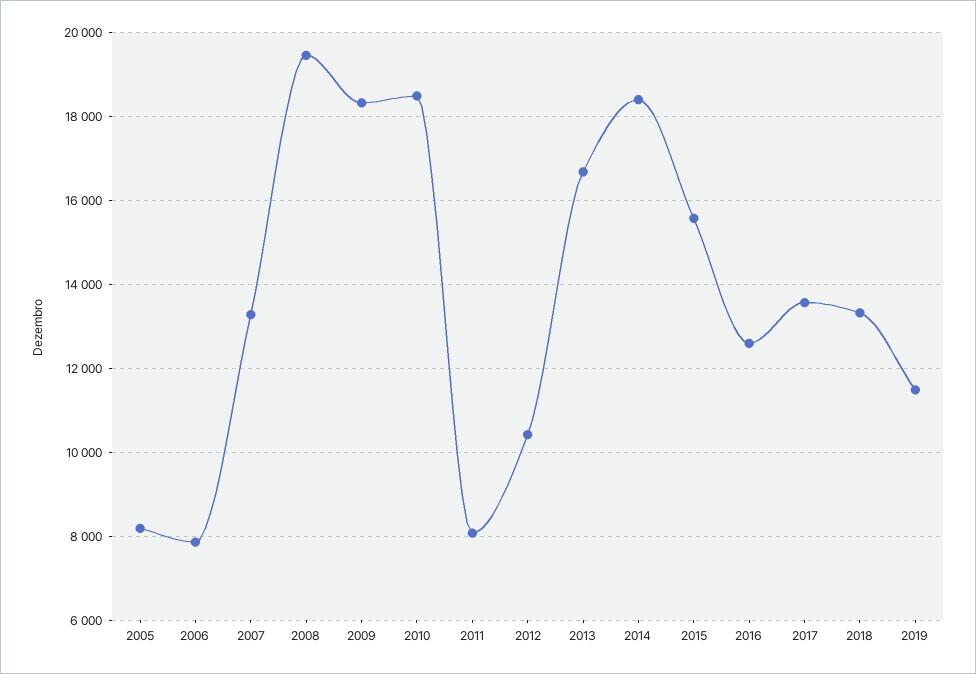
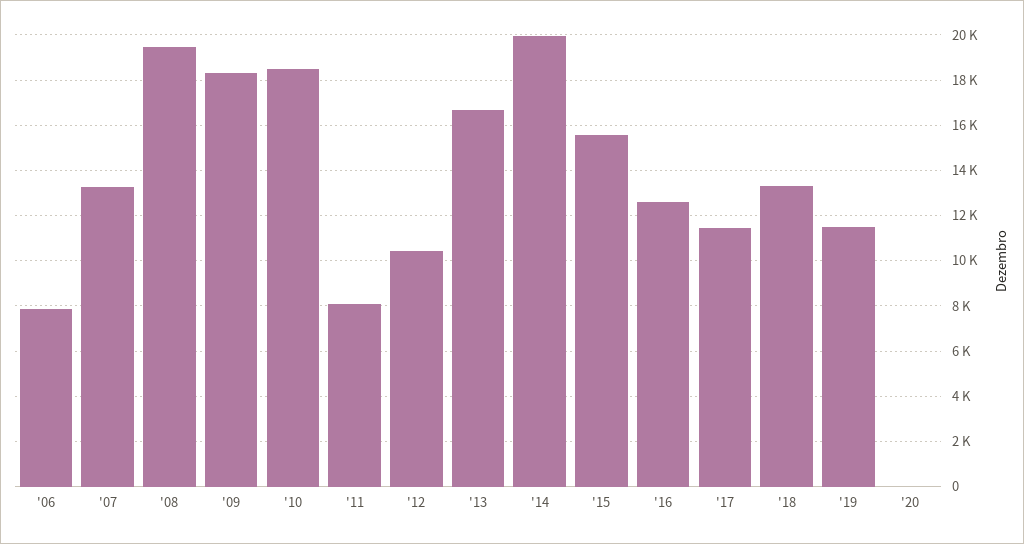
2005: 8200 -> none
2014: 18400 -> 20000
2017: 13600 -> 11500
'20: none -> 0

